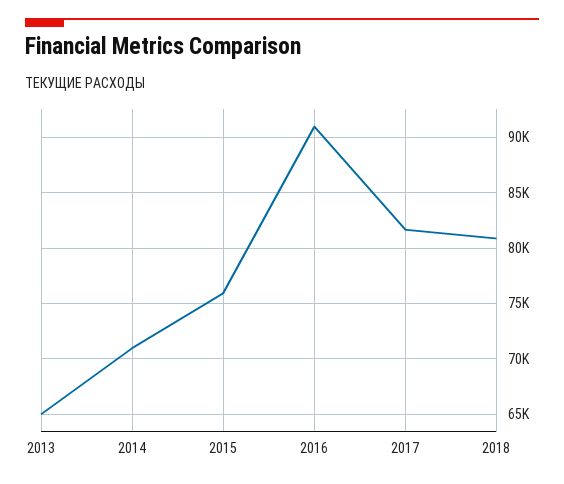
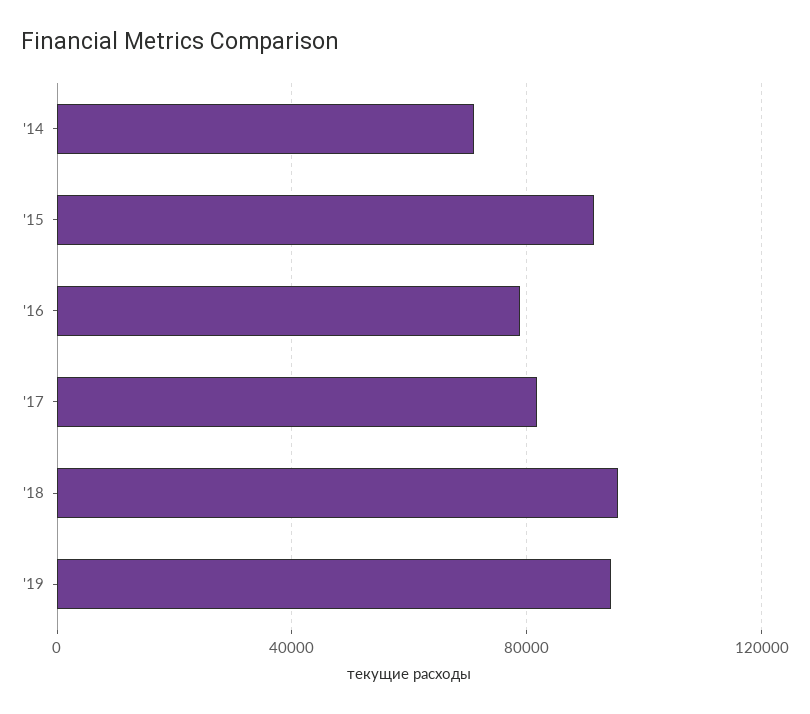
2013: 65000 -> none
2015: 76000 -> 90000
2016: 91000 -> 80000
2018: 81000 -> 95000
'19: none -> 95000

